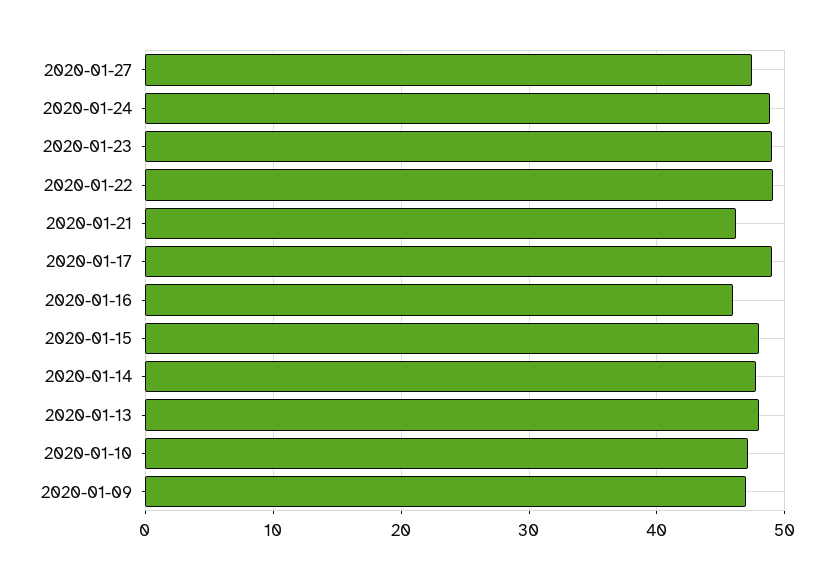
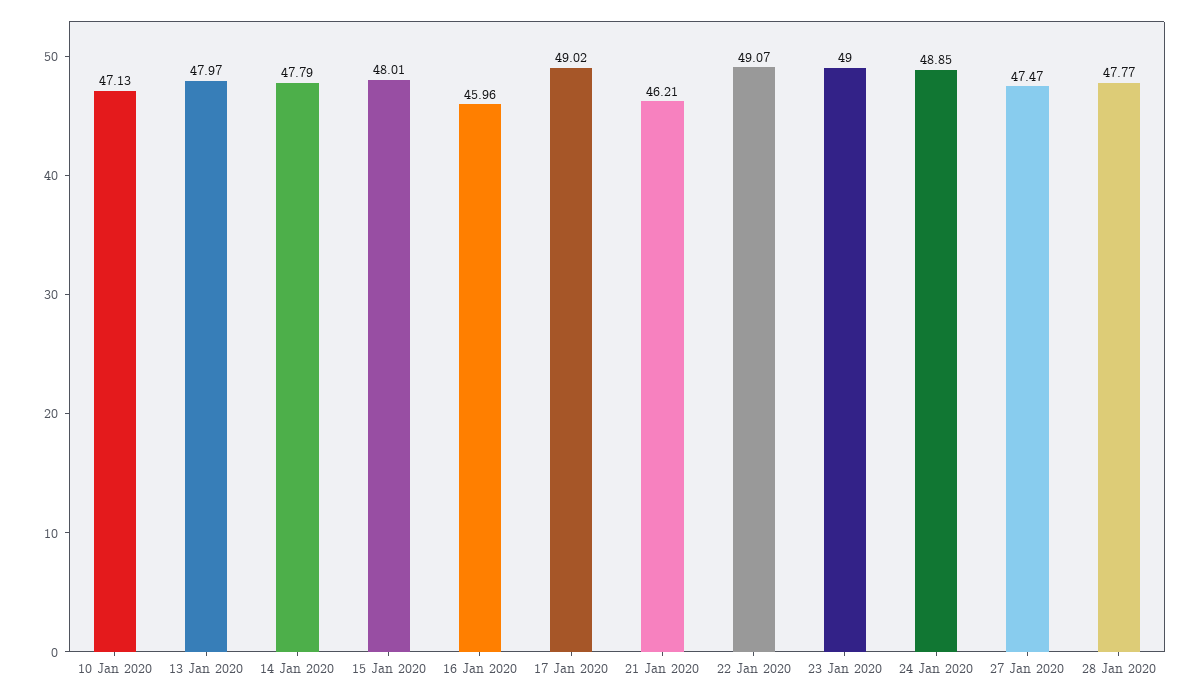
2020-01-09: 47 -> none
28 Jan 2020: none -> 47.77

